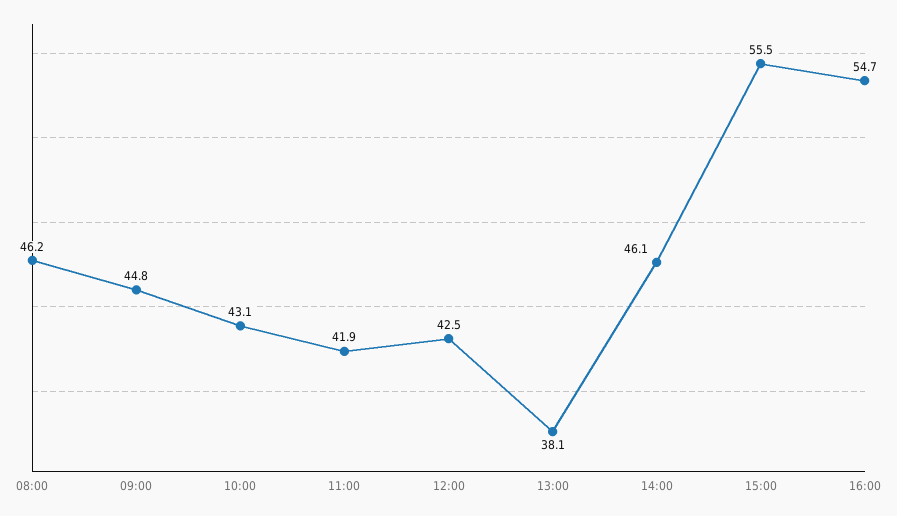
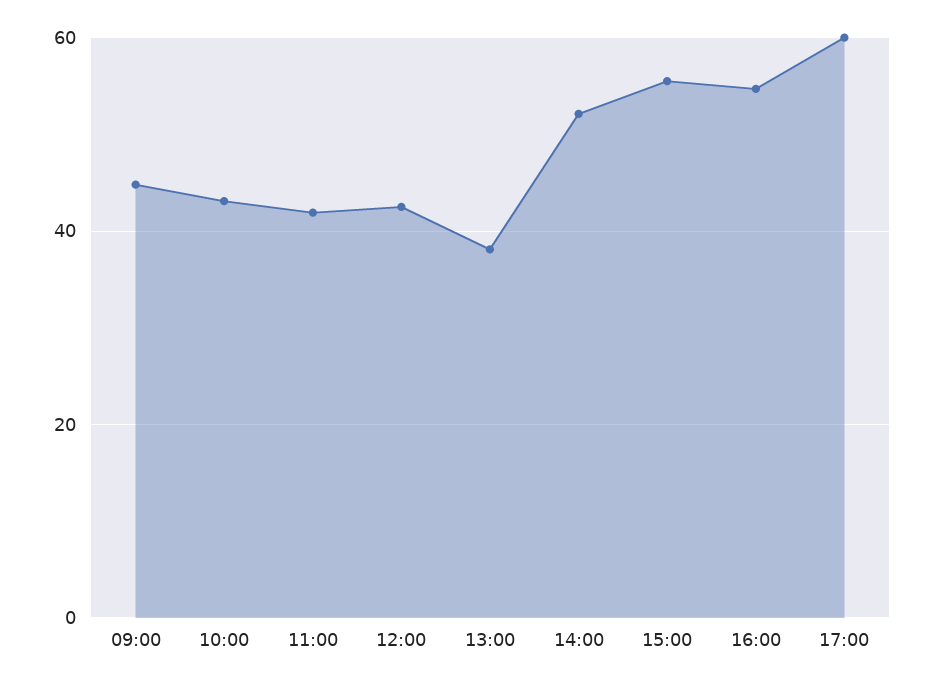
08:00: 46.2 -> none
14:00: 46.1 -> 52
17:00: none -> 60

